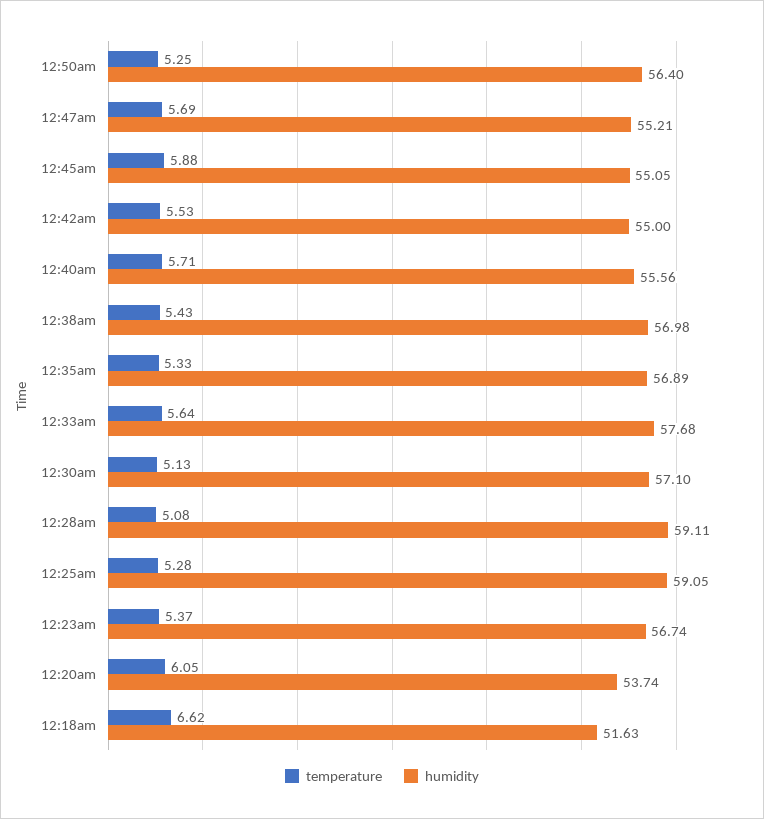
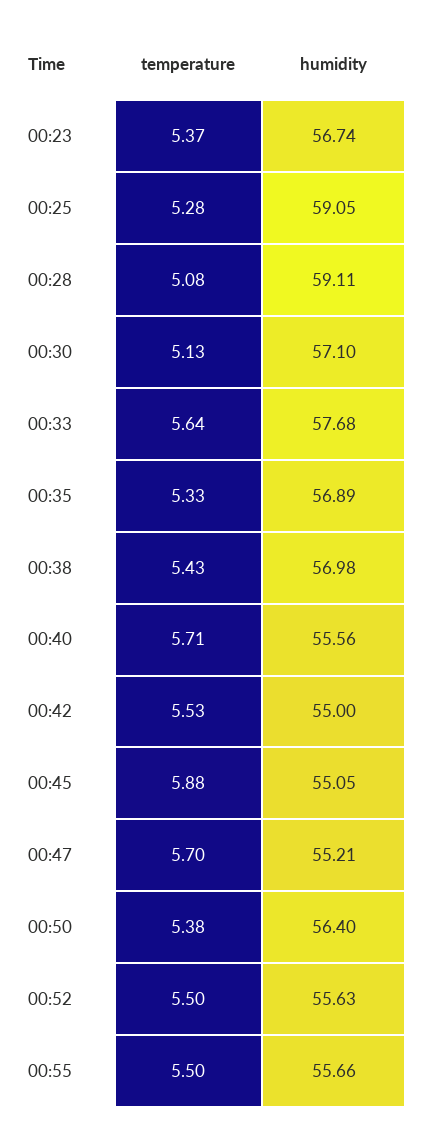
temperature, 12:50am: 5.25 -> 5.38
temperature, 12:47am: 5.69 -> 5.7
temperature, 12:20am: 6.05 -> none
humidity, 12:20am: 53.74 -> none
temperature, 12:18am: 6.62 -> none
humidity, 12:18am: 51.63 -> none
temperature, 00:52: none -> 5.5
humidity, 00:52: none -> 55.63
temperature, 00:55: none -> 5.5
humidity, 00:55: none -> 55.66

